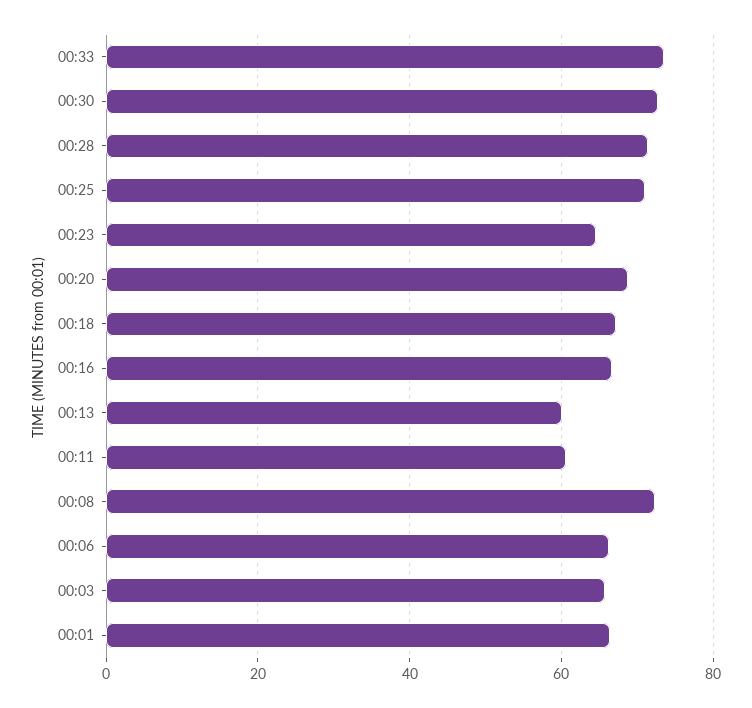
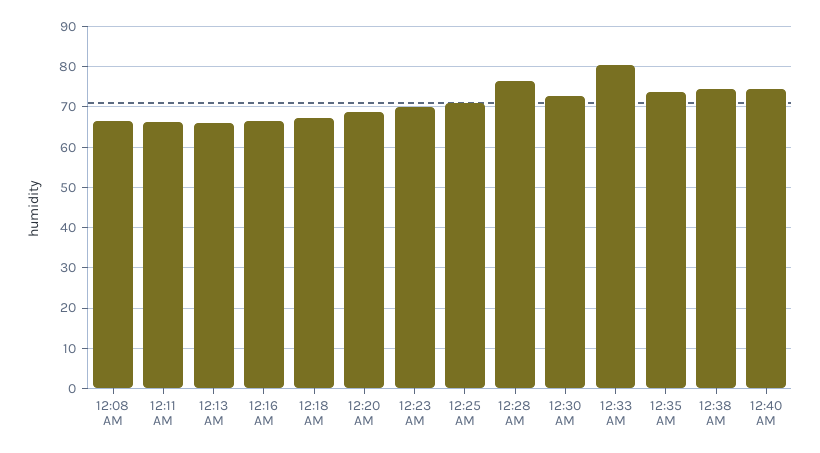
00:33: 74 -> 80
00:28: 72 -> 76
00:23: 64 -> 70
00:13: 60 -> 66
00:11: 60 -> 66
00:08: 72 -> 66
00:06: 66 -> none
00:03: 66 -> none
00:01: 66 -> none
12:35 AM: none -> 74
12:38 AM: none -> 74
12:40 AM: none -> 74

